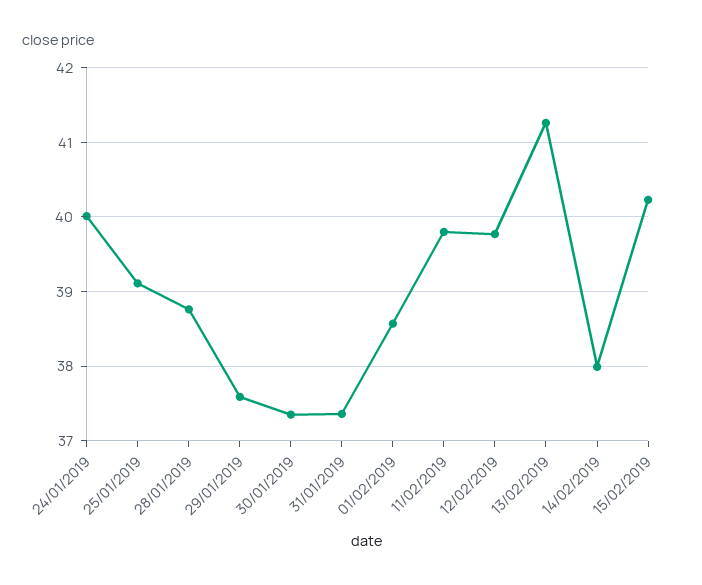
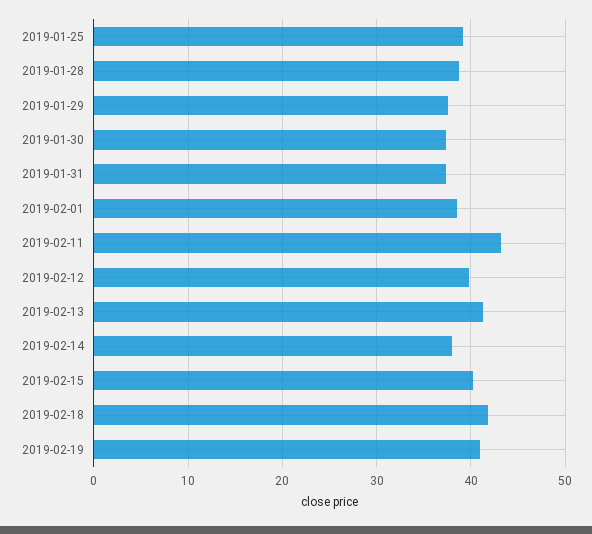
24/01/2019: 40 -> none
11/02/2019: 39.8 -> 43
2019-02-18: none -> 42
2019-02-19: none -> 41

